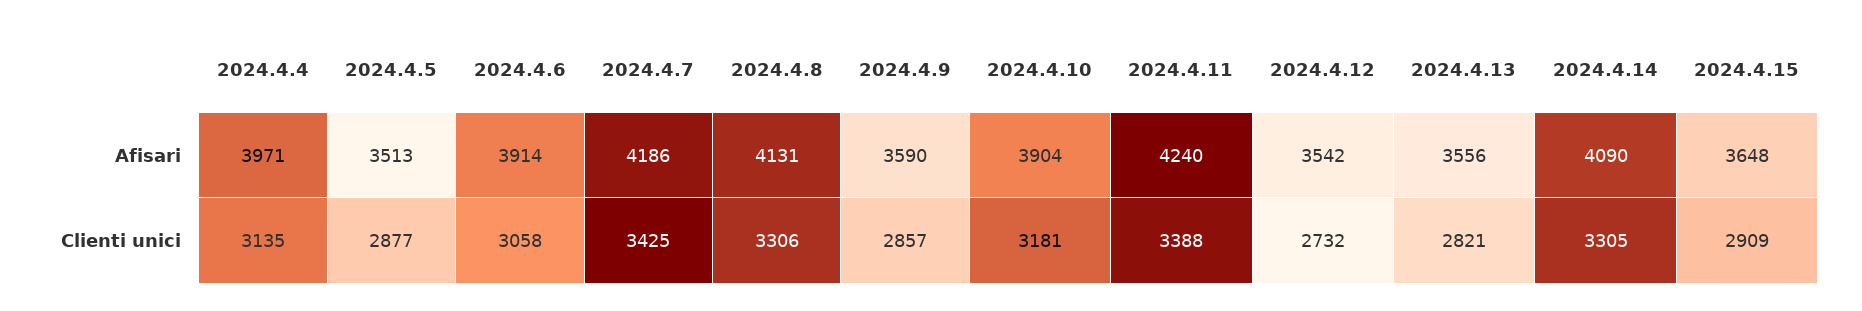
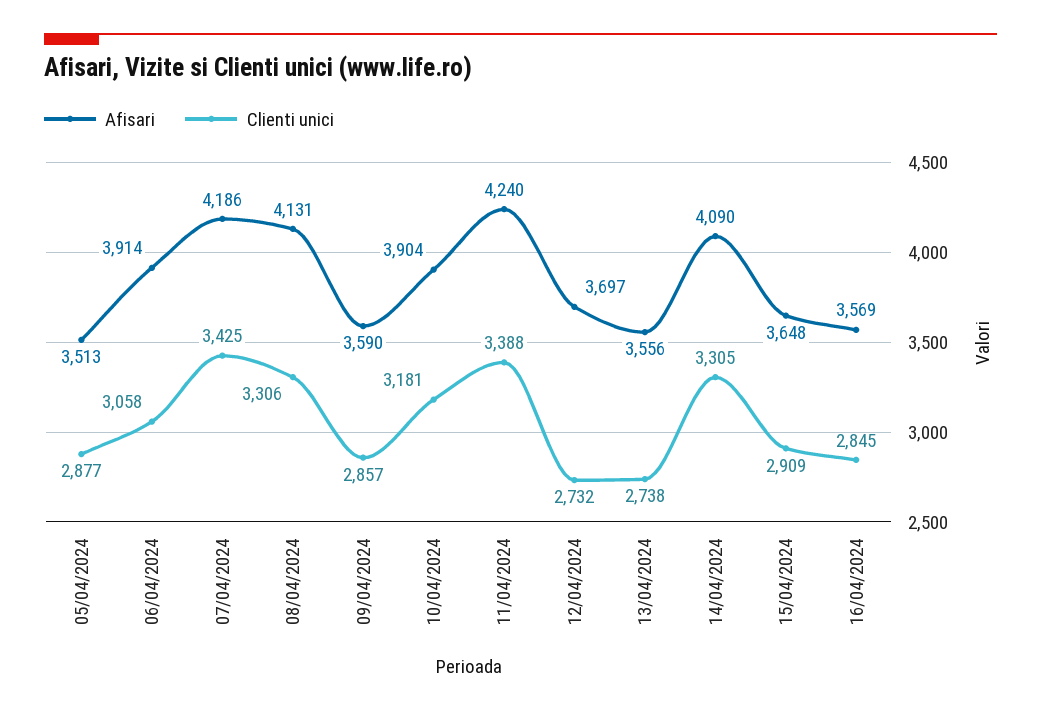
Afisari, 2024.4.4: 3971 -> none
Afisari, 2024.4.12: 3542 -> 3697
Clienti unici, 2024.4.4: 3135 -> none
Clienti unici, 2024.4.13: 2821 -> 2738
Afisari, 16/04/2024: none -> 3569
Clienti unici, 16/04/2024: none -> 2845

